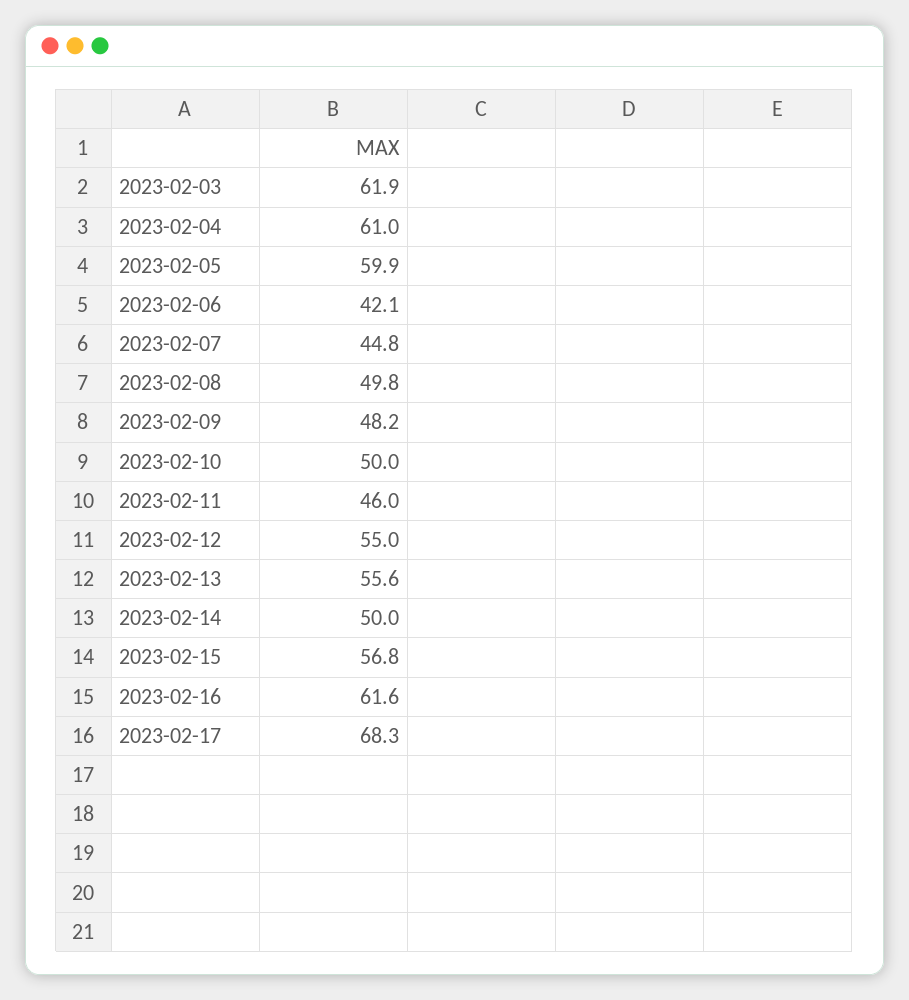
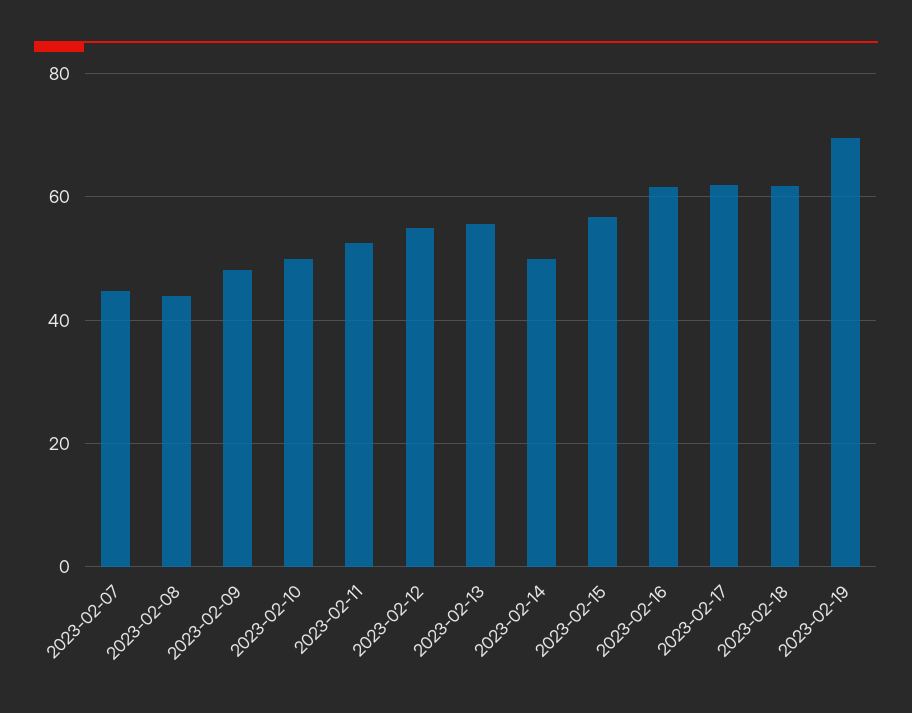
2023-02-03: 61.9 -> none
2023-02-04: 61 -> none
2023-02-05: 59.9 -> none
2023-02-06: 42.1 -> none
2023-02-08: 49.8 -> 44
2023-02-11: 46 -> 52
2023-02-17: 68.3 -> 62
2023-02-18: none -> 62
2023-02-19: none -> 70

